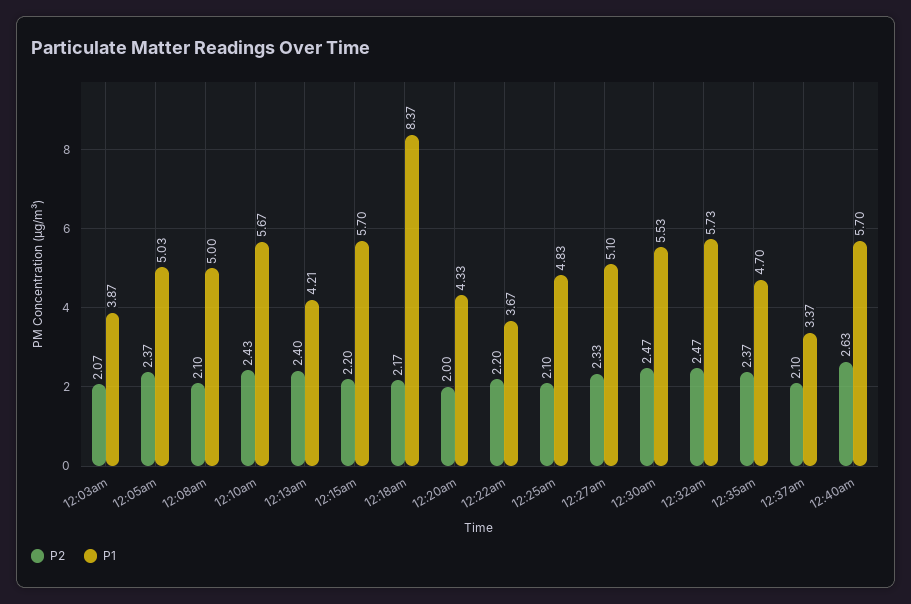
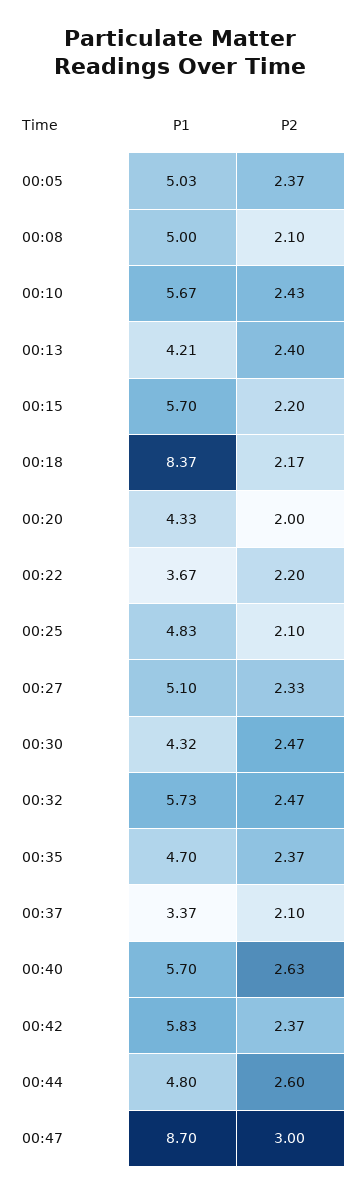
P2, 12:03am: 2.07 -> none
P1, 12:03am: 3.87 -> none
P1, 12:30am: 5.53 -> 4.32
P1, 00:42: none -> 5.83
P2, 00:42: none -> 2.37
P1, 00:44: none -> 4.8
P2, 00:44: none -> 2.6
P1, 00:47: none -> 8.7
P2, 00:47: none -> 3

